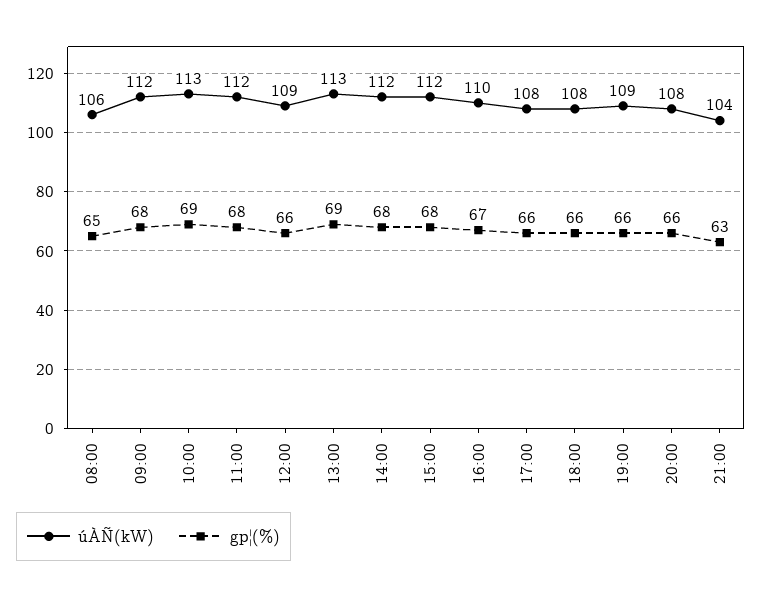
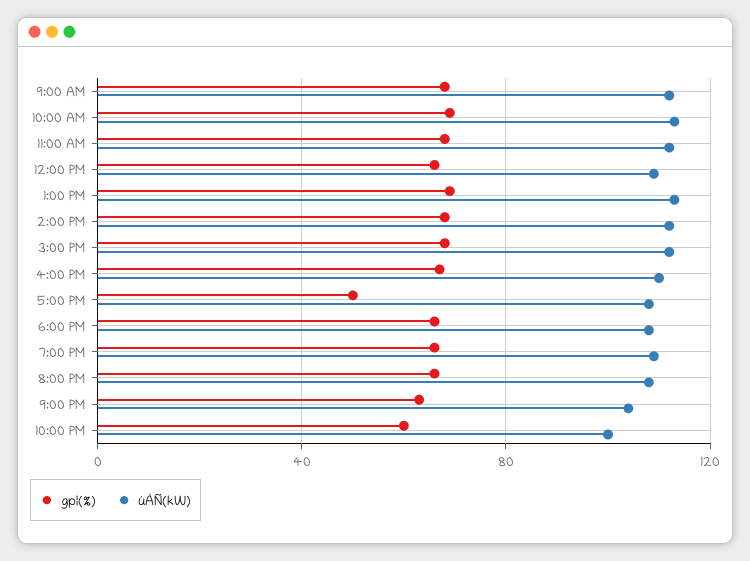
úÀÑ(kW), 08:00: 106 -> none
gp¦(%), 08:00: 65 -> none
gp¦(%), 17:00: 66 -> 50
gp¦(%), 10:00 PM: none -> 60
úÀÑ(kW), 10:00 PM: none -> 100

